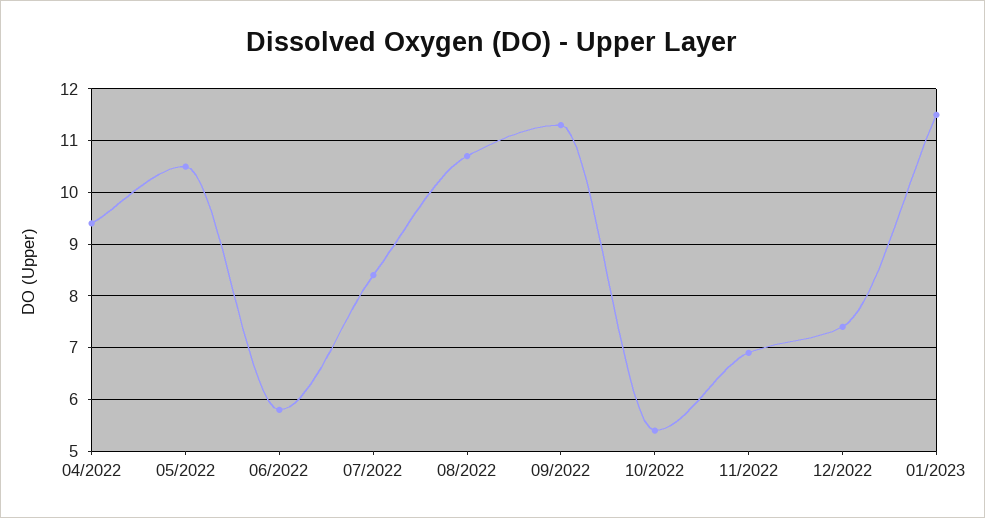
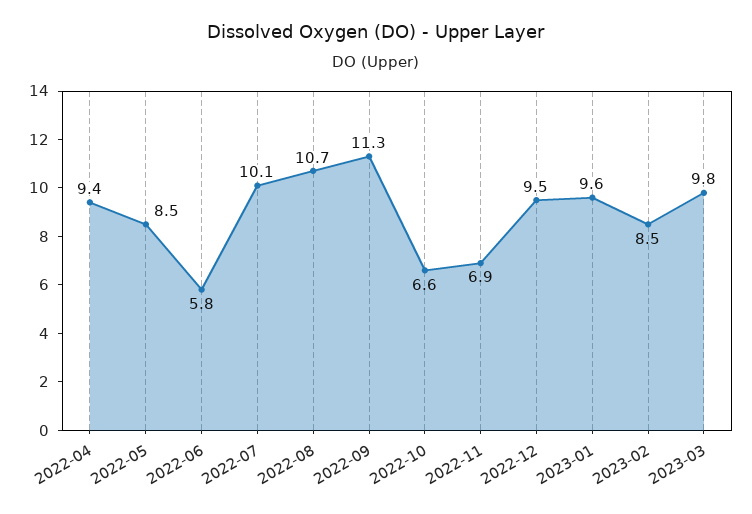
05/2022: 10.5 -> 8.5
07/2022: 8.5 -> 10.1
10/2022: 5.5 -> 6.6
12/2022: 7.5 -> 9.5
01/2023: 11.5 -> 9.6
2023-02: none -> 8.5
2023-03: none -> 9.8

